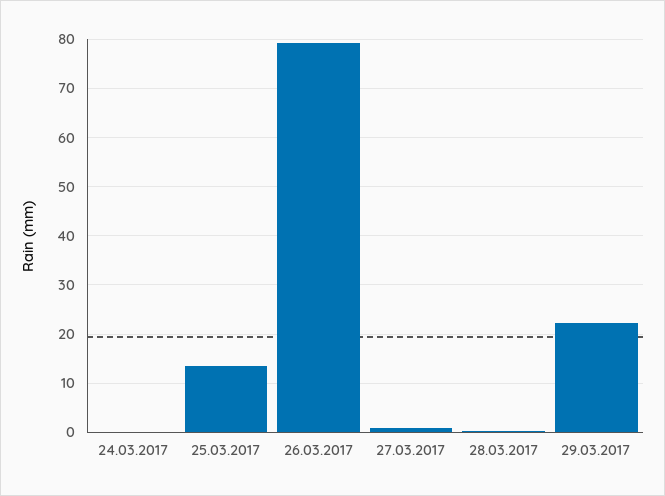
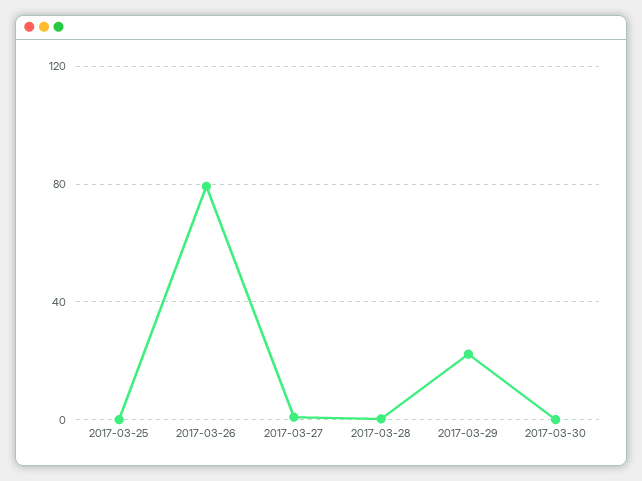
24.03.2017: 0 -> none
25.03.2017: 14 -> 0
2017-03-30: none -> 0

